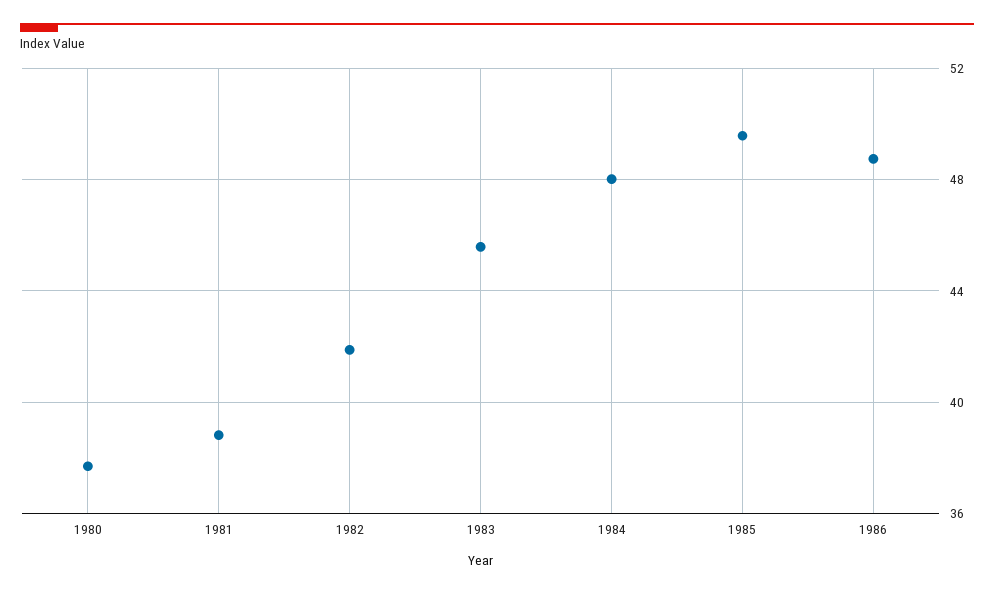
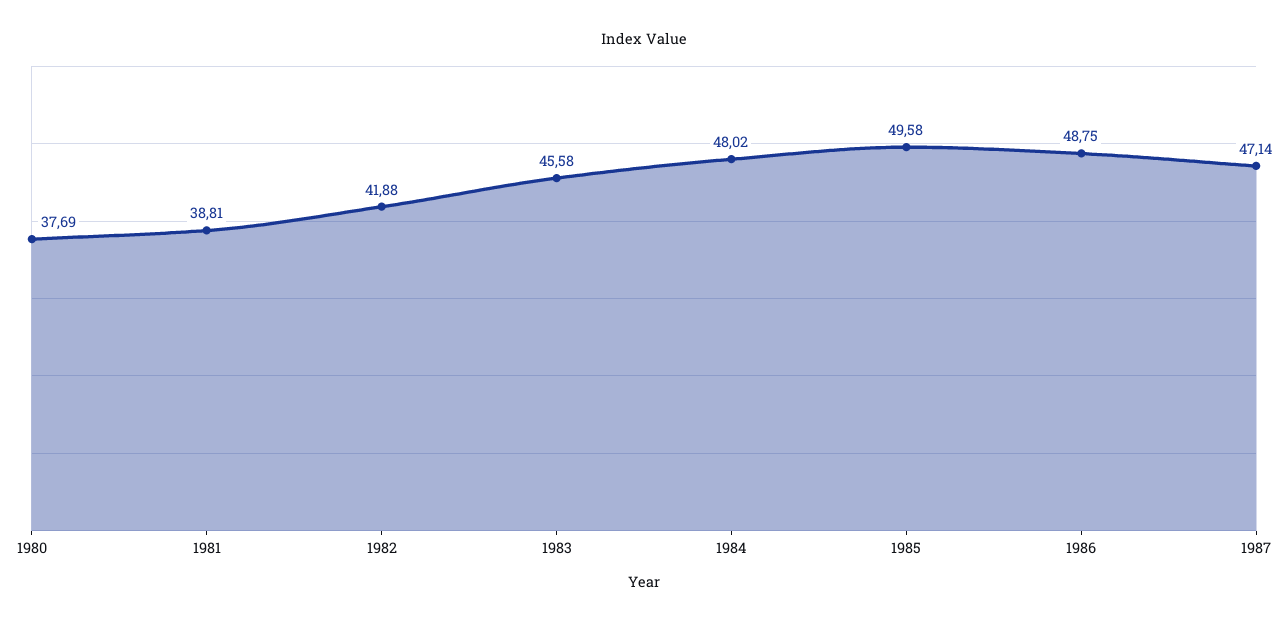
1987: none -> 47.14

